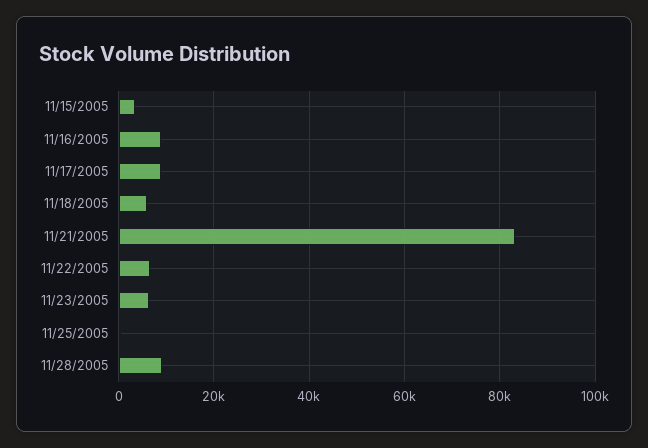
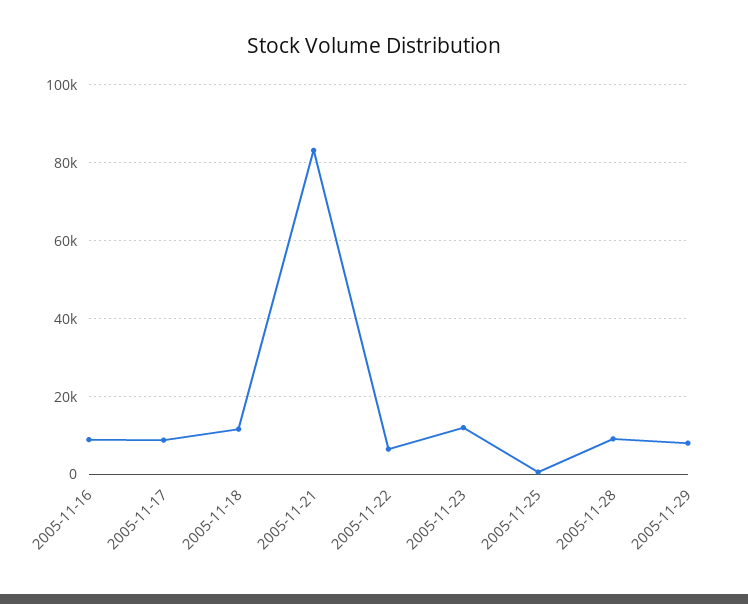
11/15/2005: 4000 -> none
11/18/2005: 6000 -> 12000
11/23/2005: 6000 -> 12000
2005-11-29: none -> 8000

